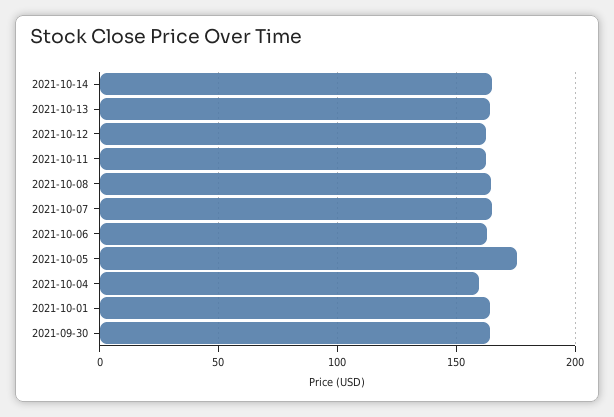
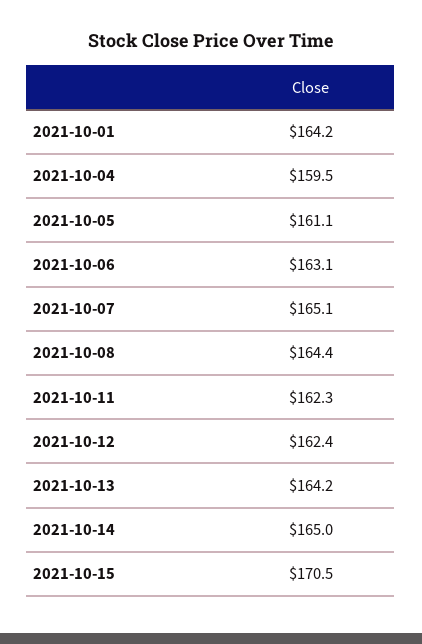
2021-10-05: 175 -> 161.1
2021-09-30: 165 -> none
2021-10-15: none -> 170.5

